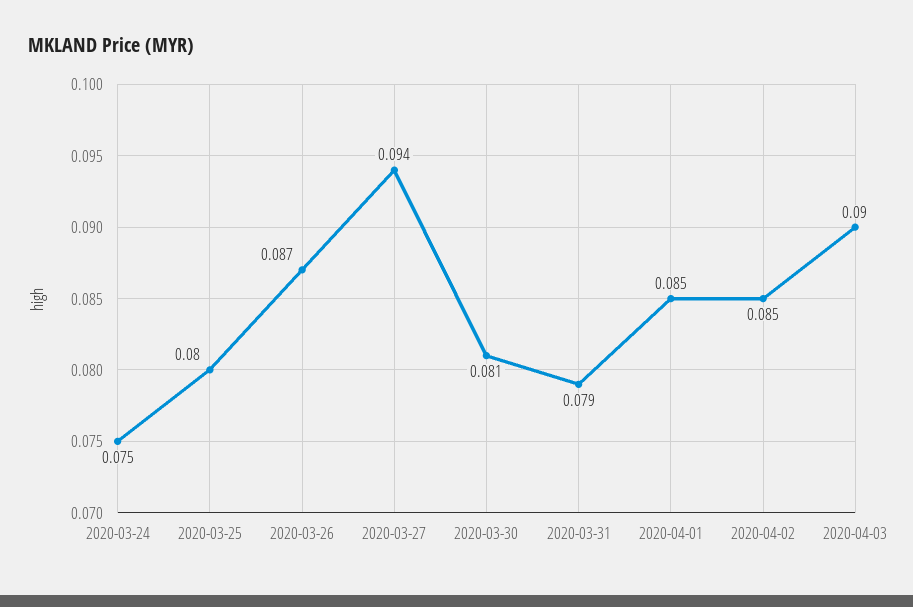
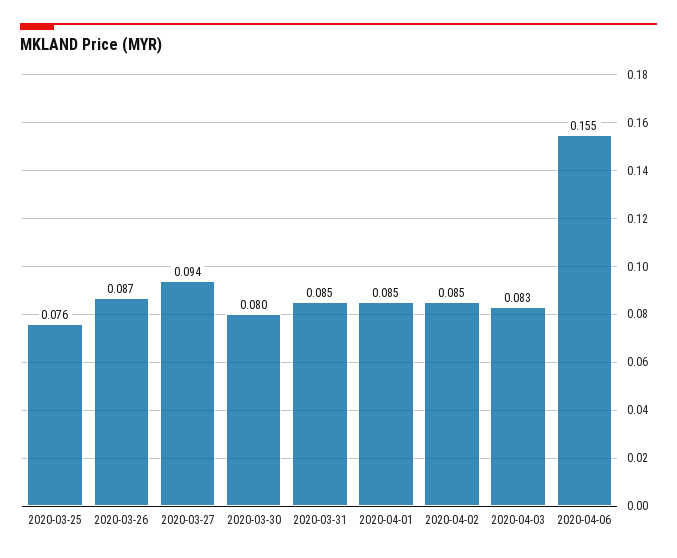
2020-03-24: 0.075 -> none
2020-03-25: 0.08 -> 0.076
2020-03-30: 0.081 -> 0.08
2020-03-31: 0.079 -> 0.085
2020-04-03: 0.09 -> 0.083
2020-04-06: none -> 0.155

